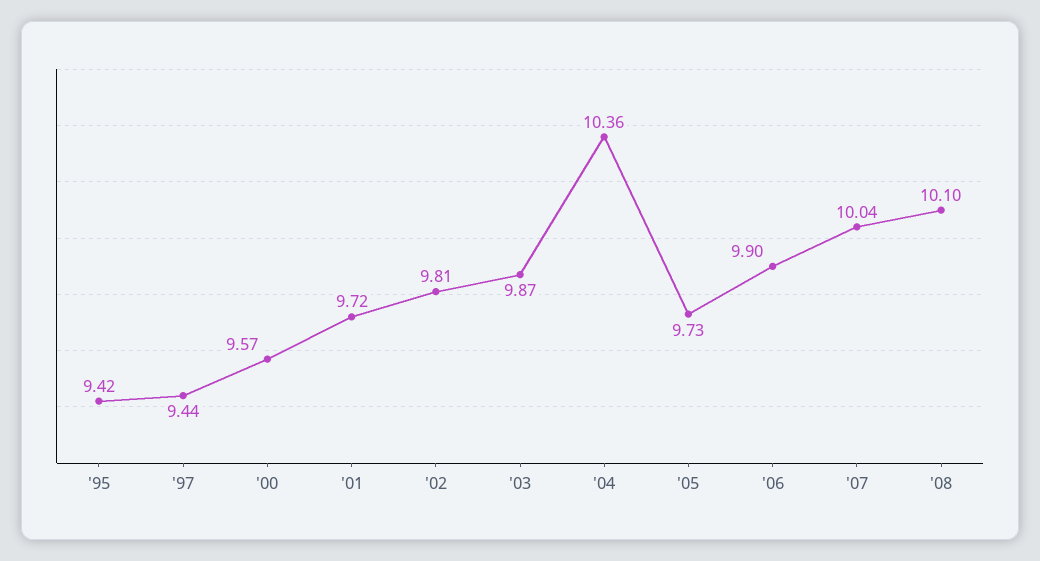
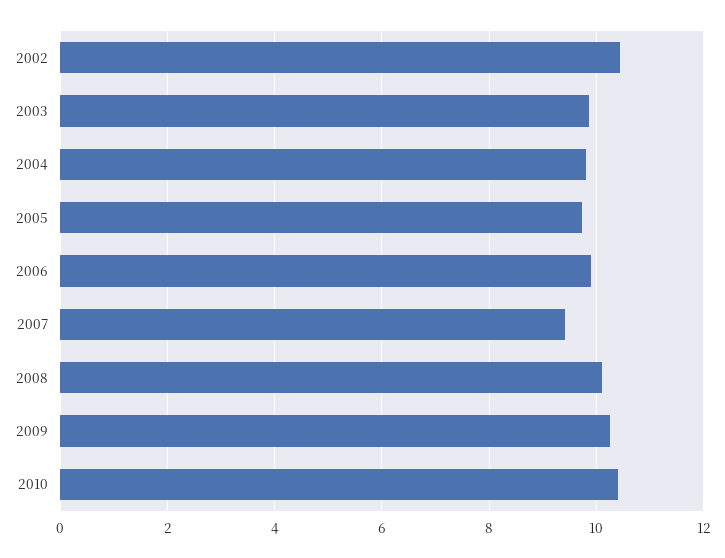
'95: 9.42 -> none
'97: 9.44 -> none
'00: 9.57 -> none
'01: 9.72 -> none
'02: 9.81 -> 10.4
'04: 10.36 -> 9.8
'07: 10.04 -> 9.4
2009: none -> 10.2
2010: none -> 10.4

